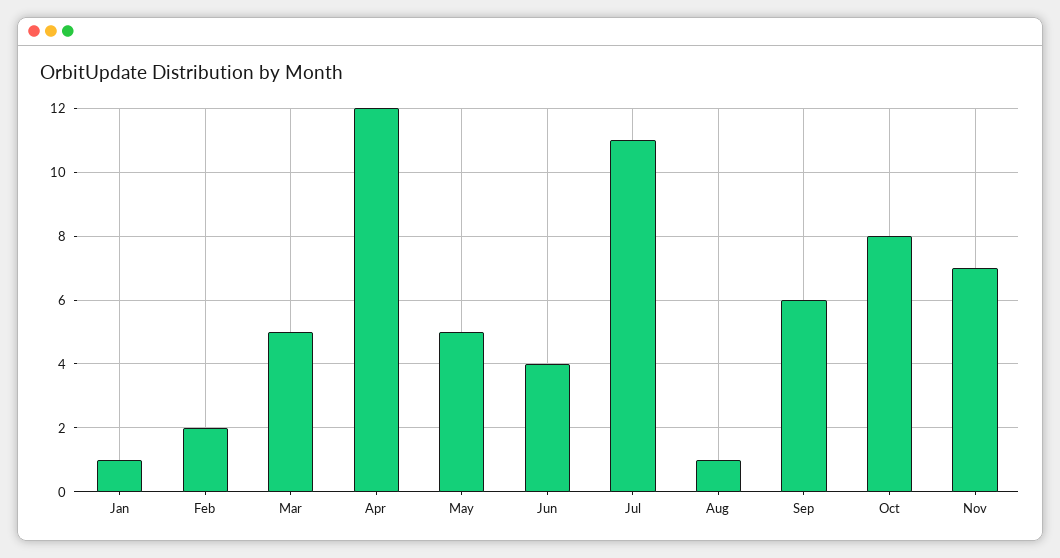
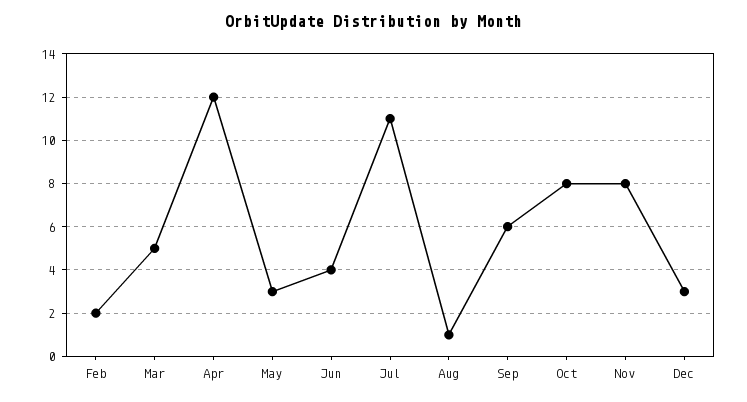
Jan: 1 -> none
May: 5 -> 3
Nov: 7 -> 8
Dec: none -> 3

